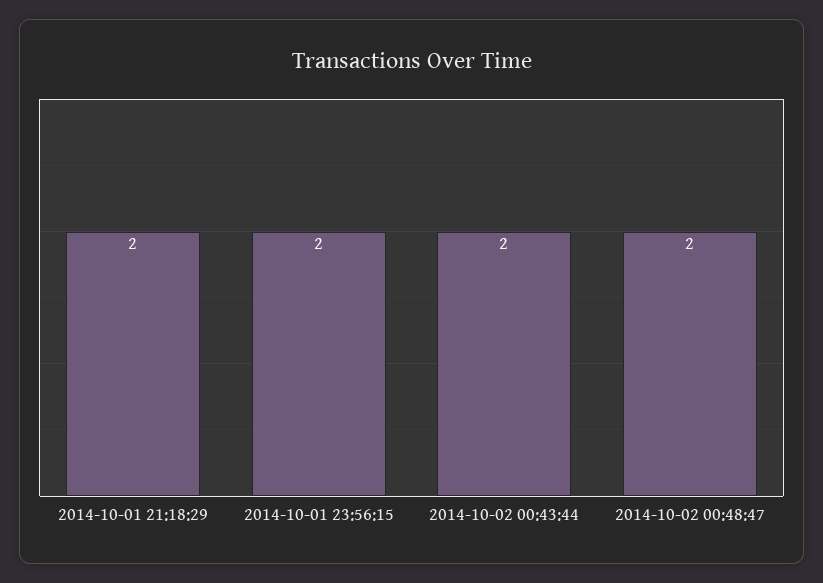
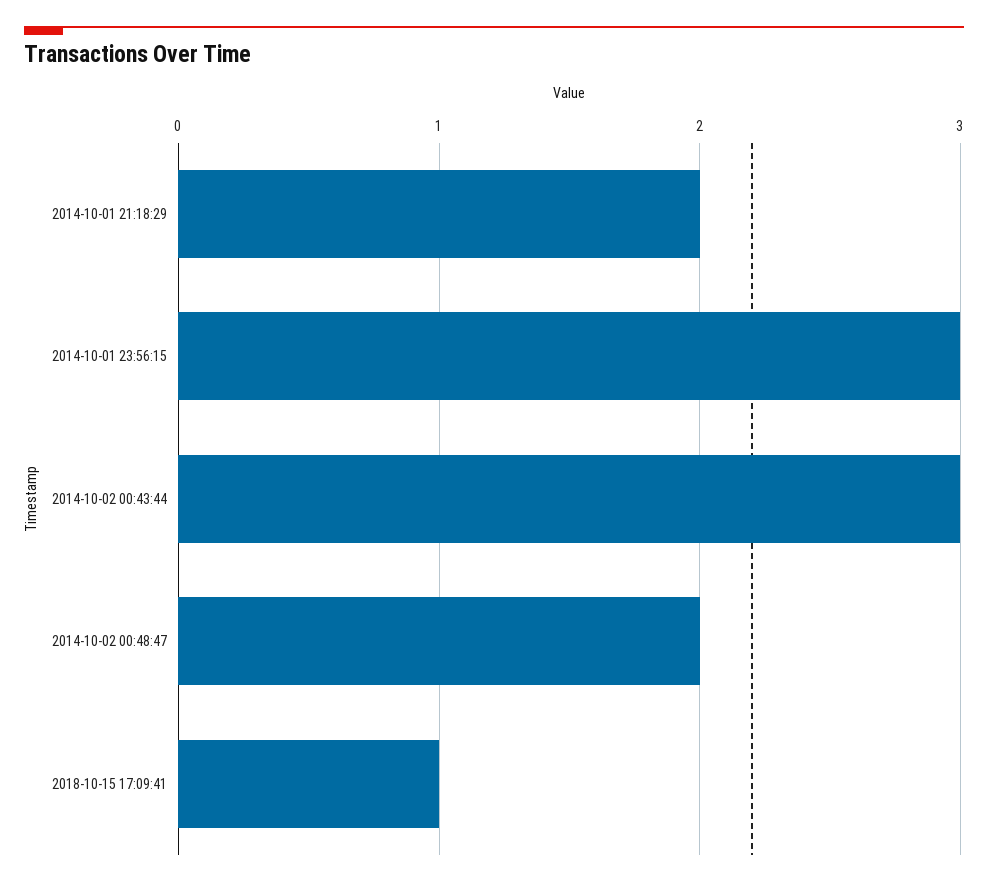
2014-10-01 23:56:15: 2 -> 3
2014-10-02 00:43:44: 2 -> 3
2018-10-15 17:09:41: none -> 1

